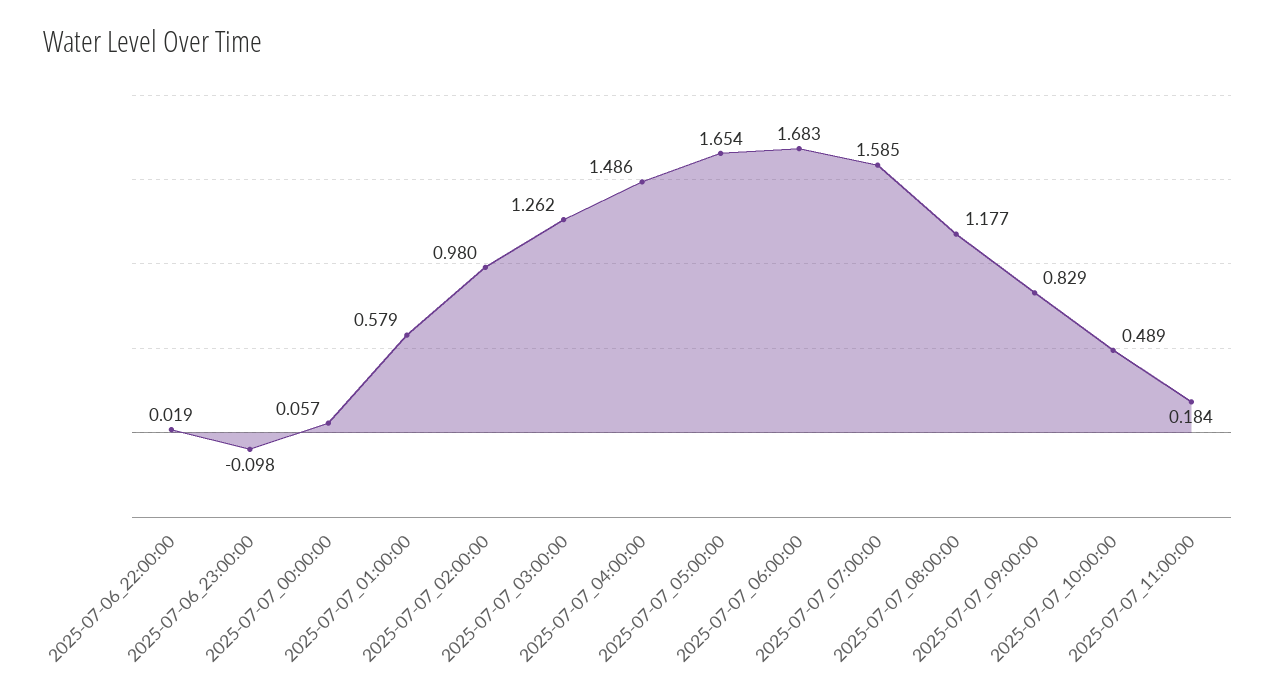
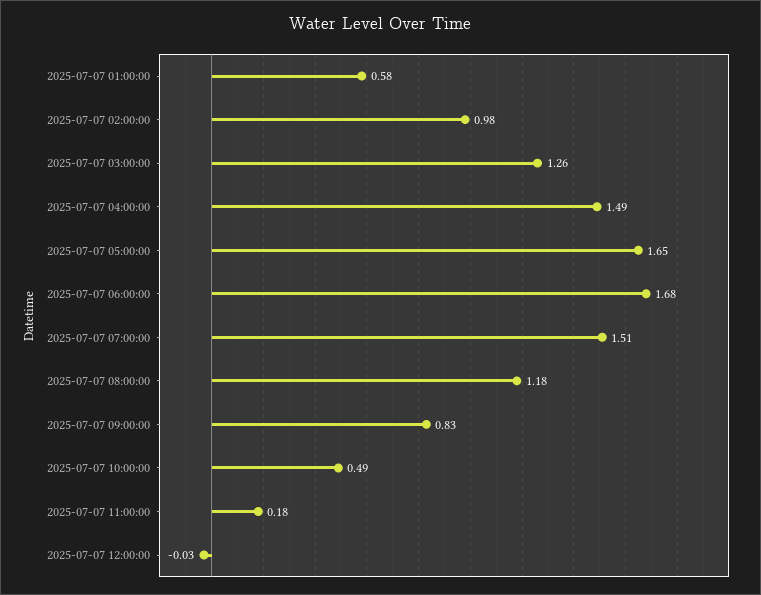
2025-07-06_22:00:00: 0.019 -> none
2025-07-06_23:00:00: -0.098 -> none
2025-07-07_00:00:00: 0.057 -> none
2025-07-07_07:00:00: 1.585 -> 1.51
2025-07-07 12:00:00: none -> -0.03

